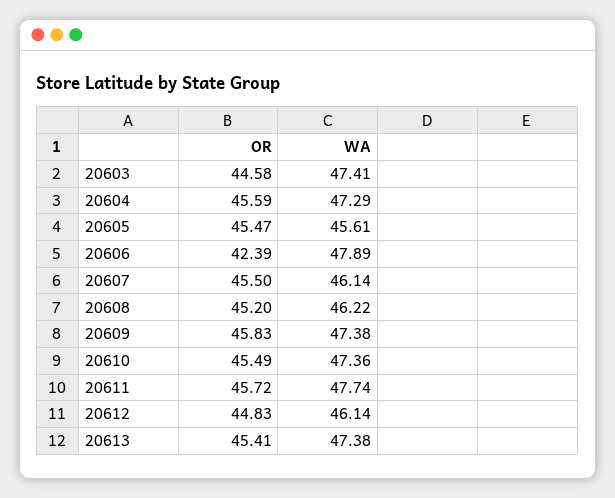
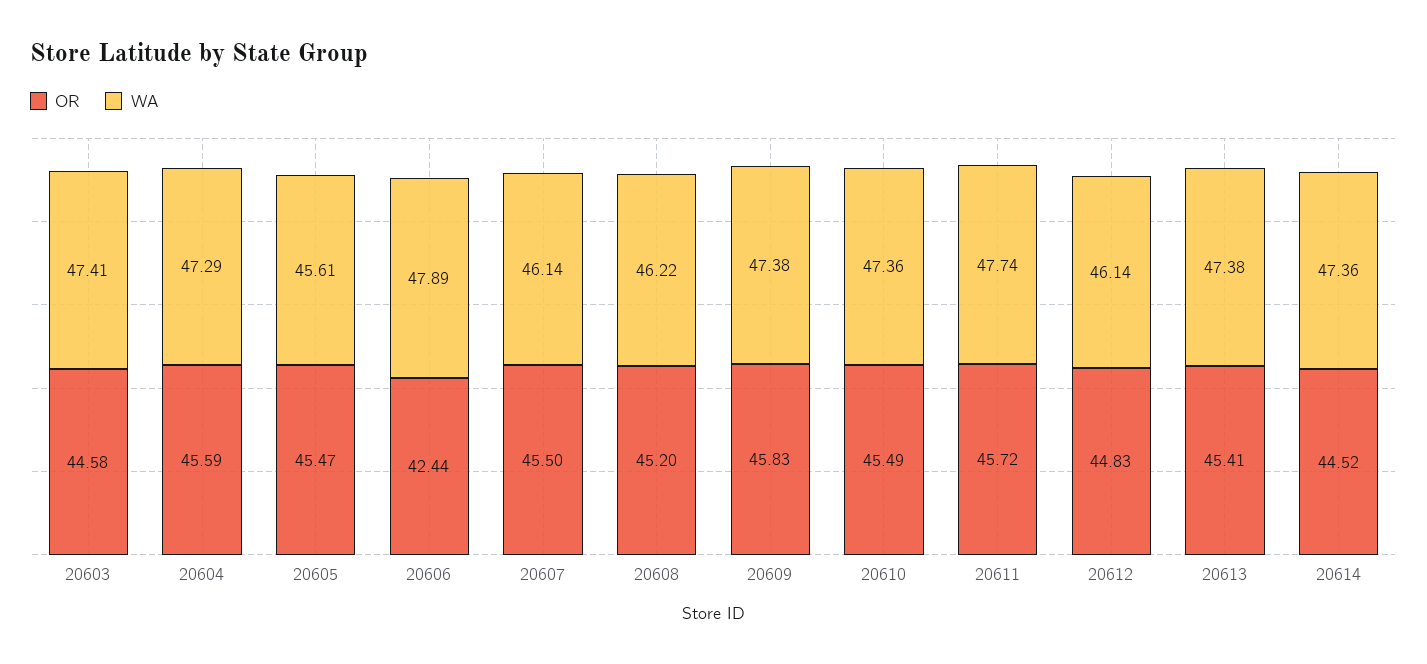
OR, 20606: 42.39 -> 42.44
OR, 20614: none -> 44.52
WA, 20614: none -> 47.36

